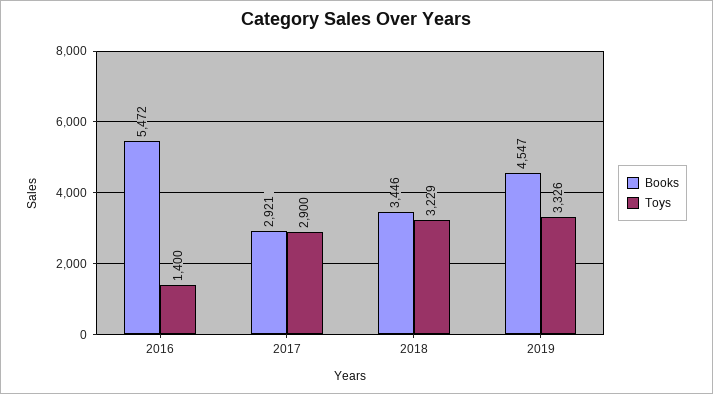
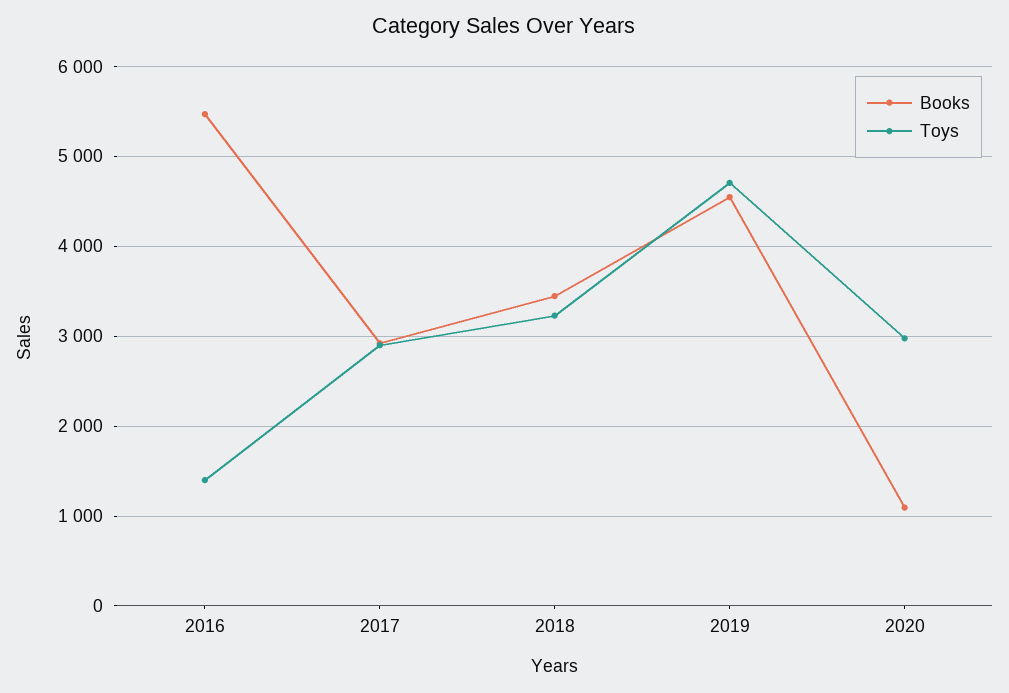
Toys, 2019: 3326 -> 4700
Books, 2020: none -> 1100
Toys, 2020: none -> 3000

